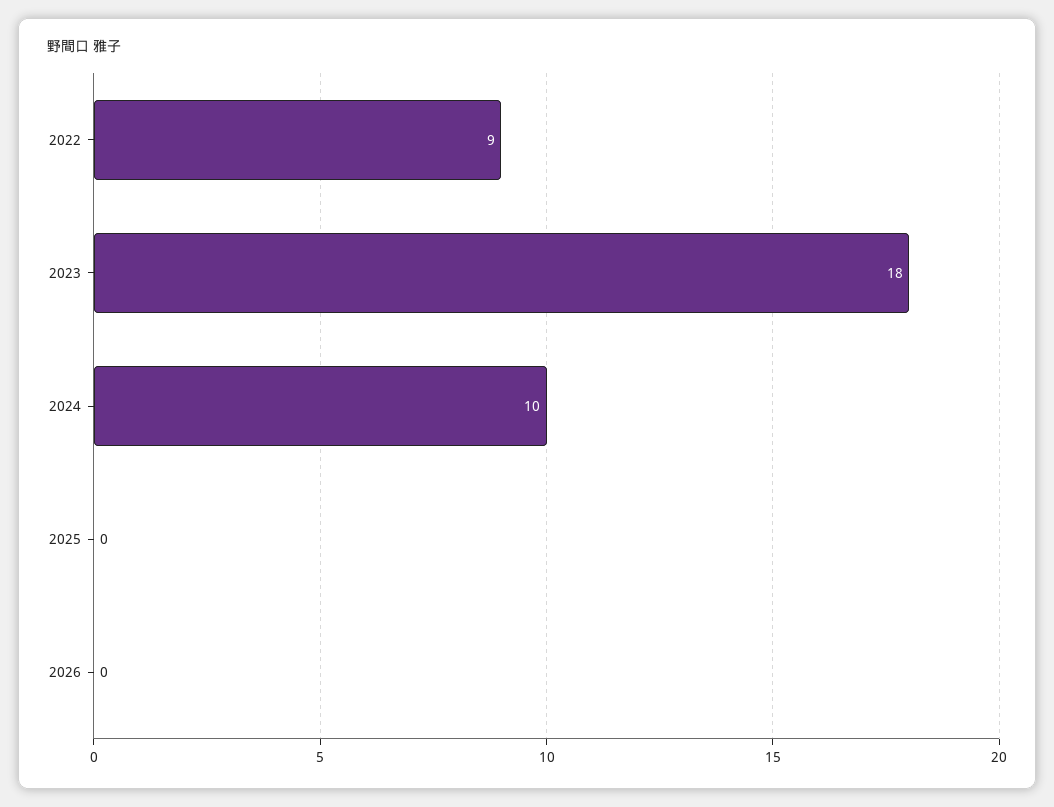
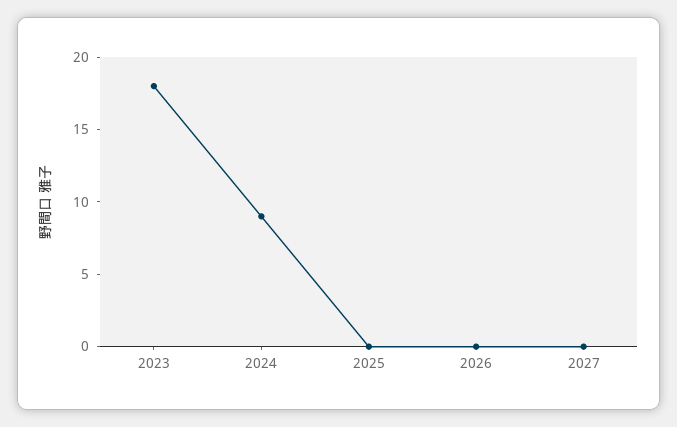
2022: 9 -> none
2024: 10 -> 9
2027: none -> 0

